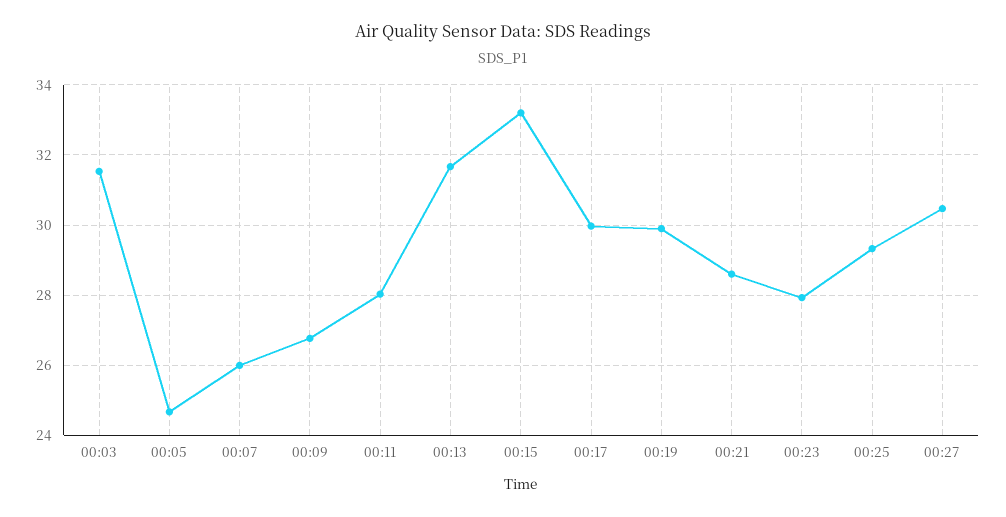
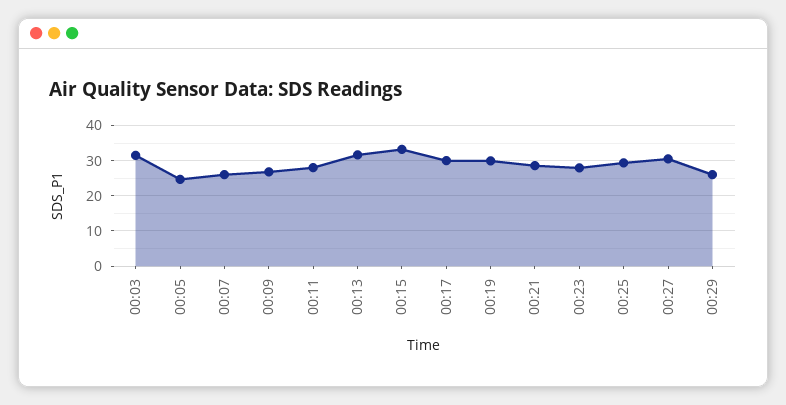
00:29: none -> 26

